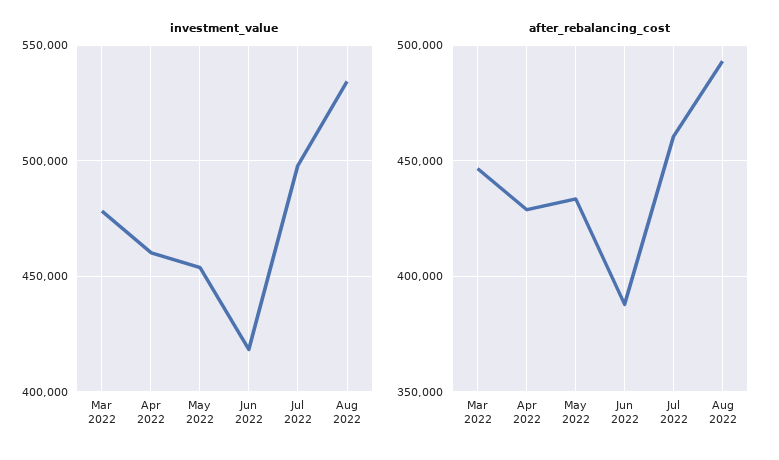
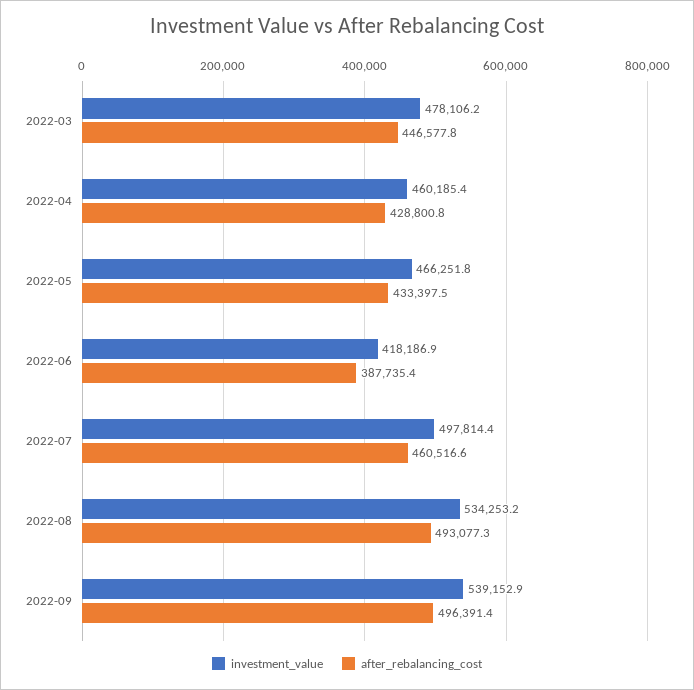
investment_value, May 2022: 455000 -> 466251.8
investment_value, 2022-09: none -> 539152.9
after_rebalancing_cost, 2022-09: none -> 496391.4

